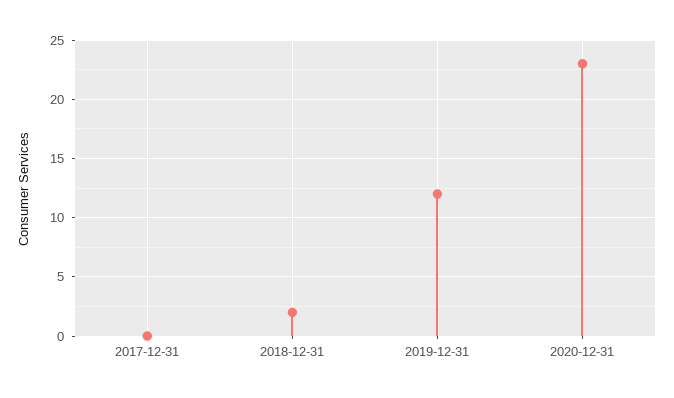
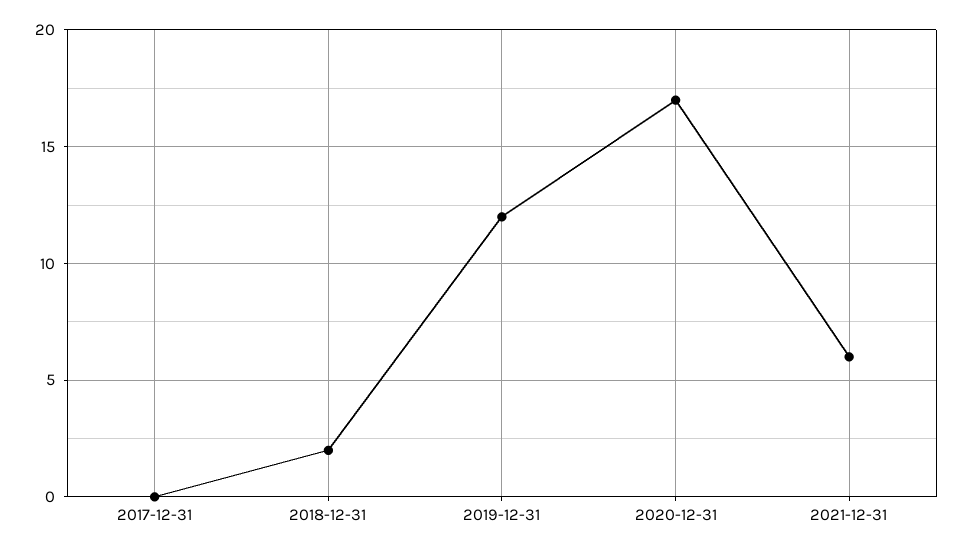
2020-12-31: 23 -> 17
2021-12-31: none -> 6

